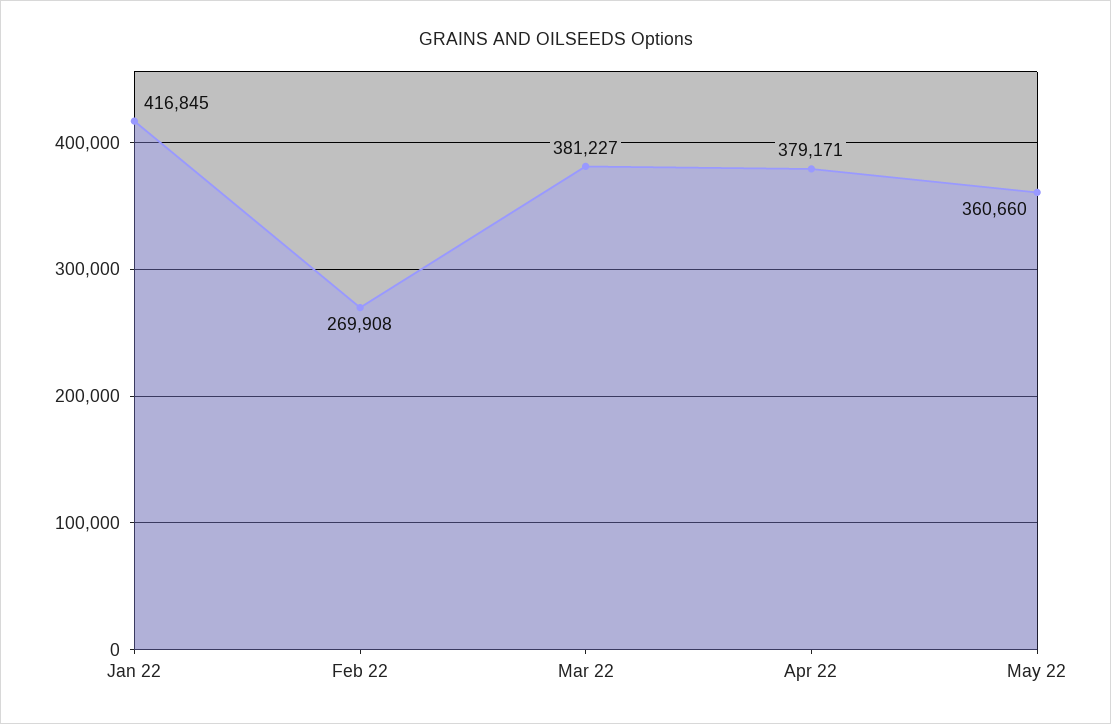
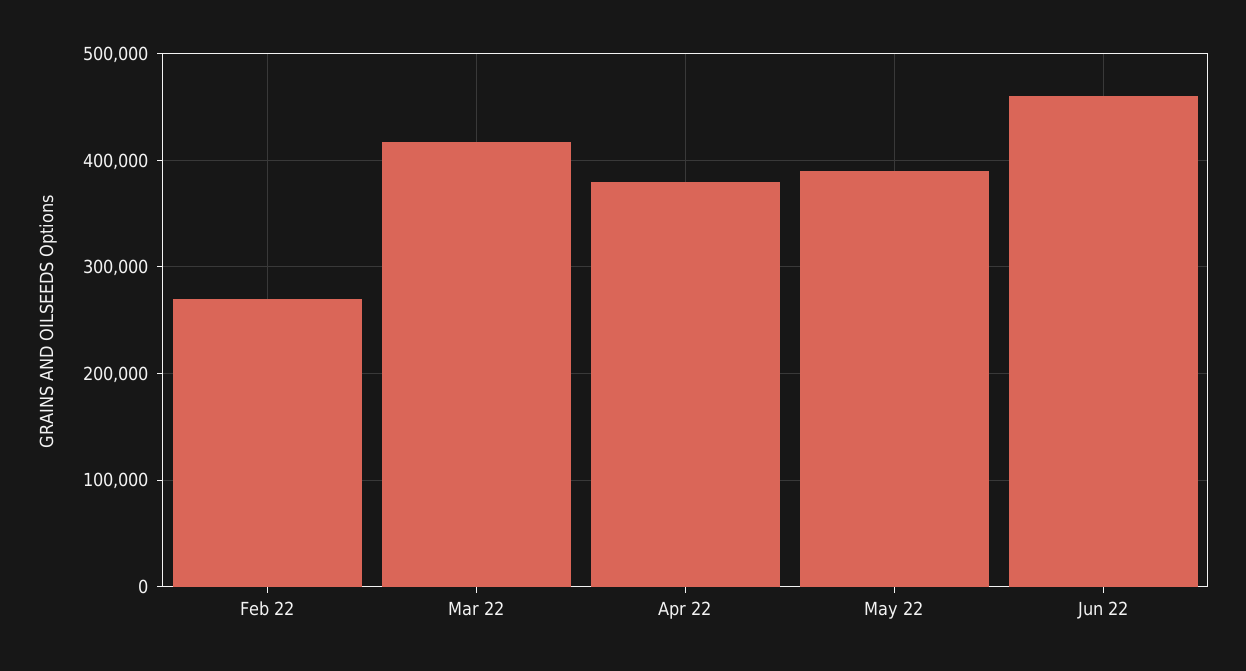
Jan 22: 416845 -> none
Mar 22: 381227 -> 420000
May 22: 360660 -> 390000
Jun 22: none -> 460000

